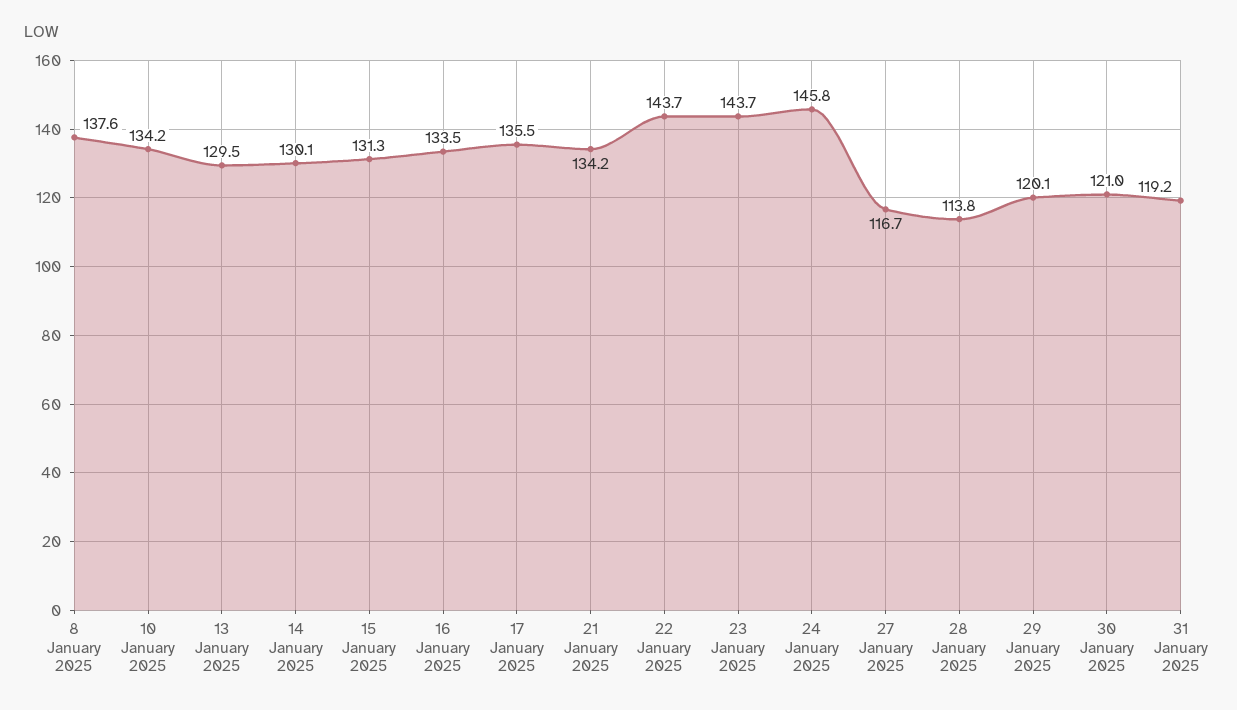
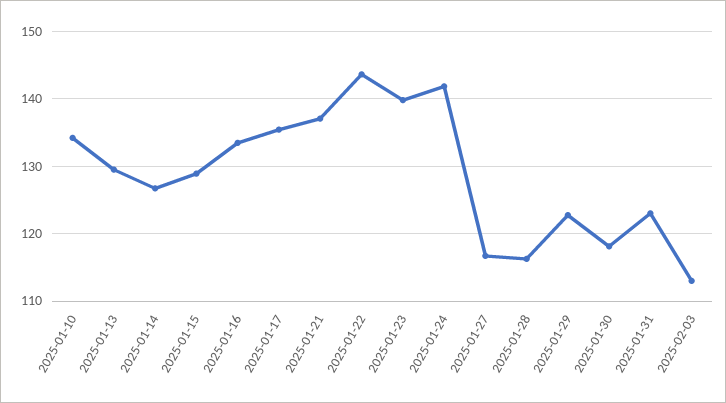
8 January 2025: 137.6 -> none
14 January 2025: 130.1 -> 127
15 January 2025: 131.3 -> 129
21 January 2025: 134.2 -> 137
23 January 2025: 143.7 -> 140
24 January 2025: 145.8 -> 142
28 January 2025: 113.8 -> 116
29 January 2025: 120.1 -> 123
30 January 2025: 121 -> 118
31 January 2025: 119.2 -> 123
2025-02-03: none -> 113

